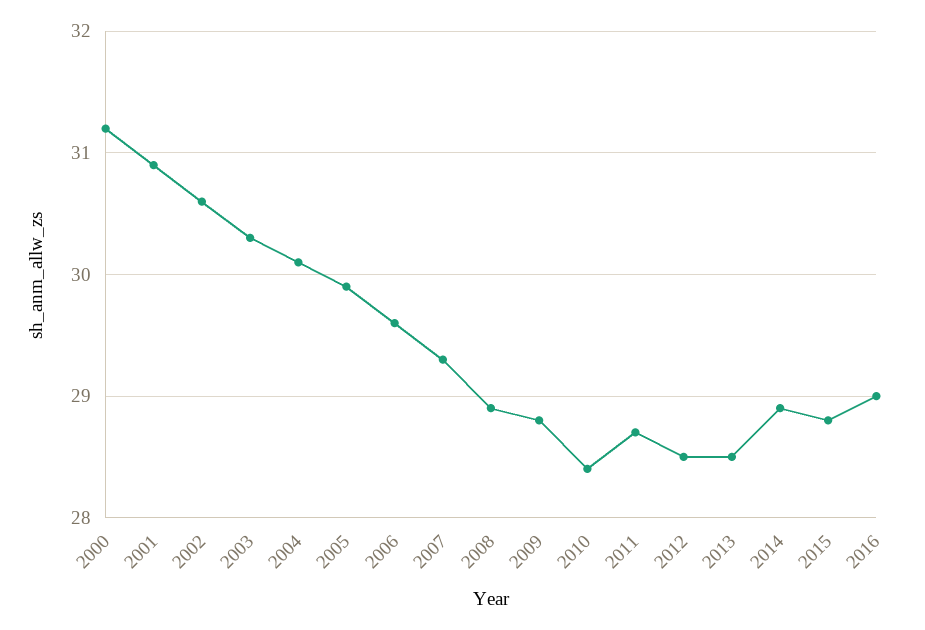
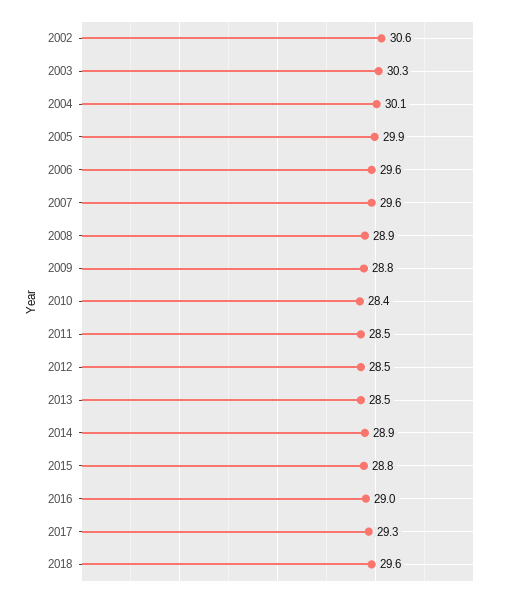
2000: 31.2 -> none
2001: 30.9 -> none
2007: 29.3 -> 29.6
2011: 28.7 -> 28.5
2017: none -> 29.3
2018: none -> 29.6

